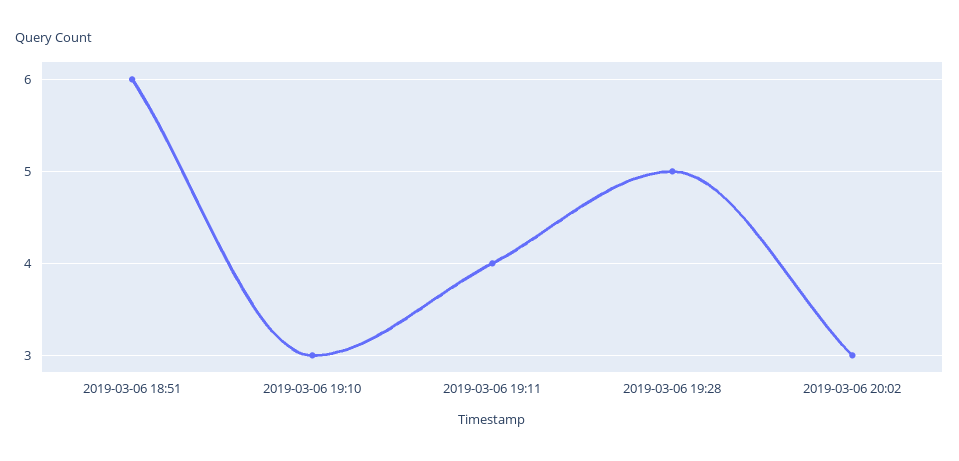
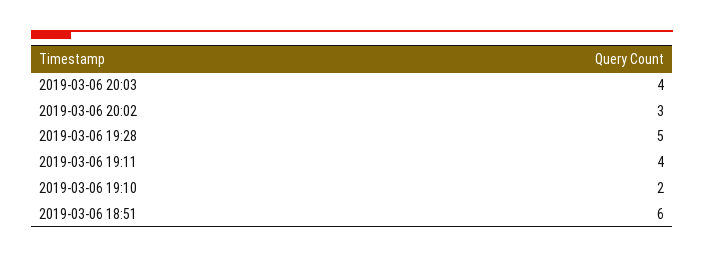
2019-03-06 19:10: 3 -> 2
2019-03-06 20:03: none -> 4

